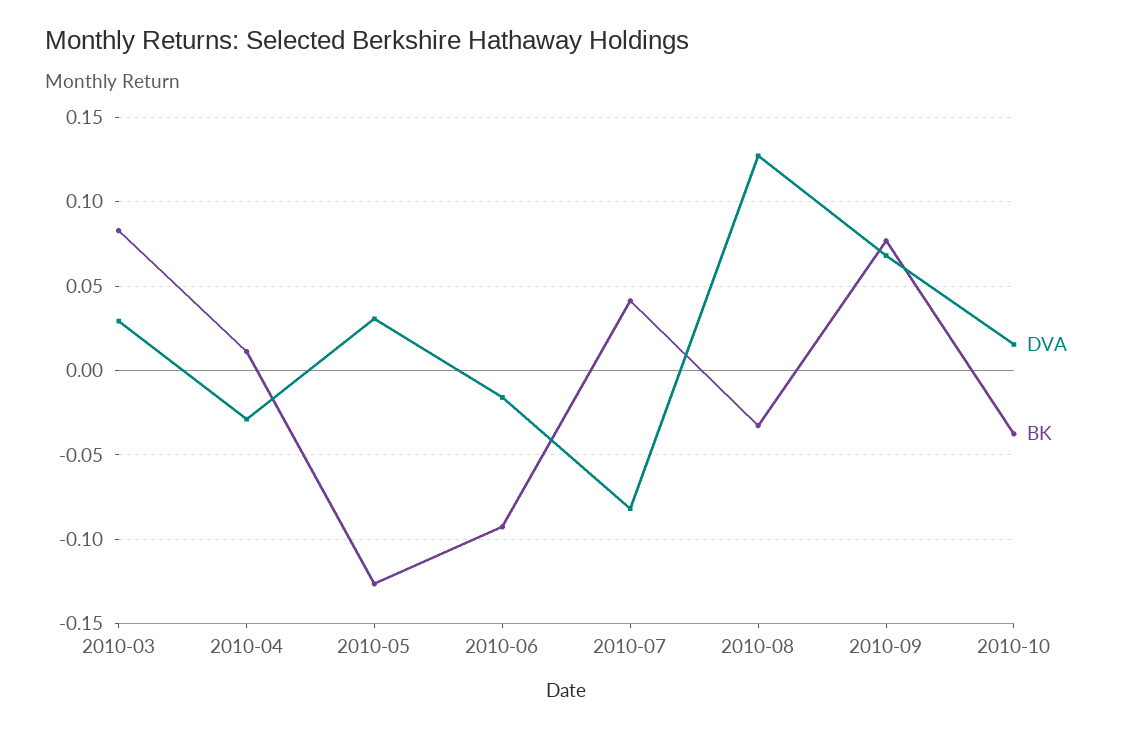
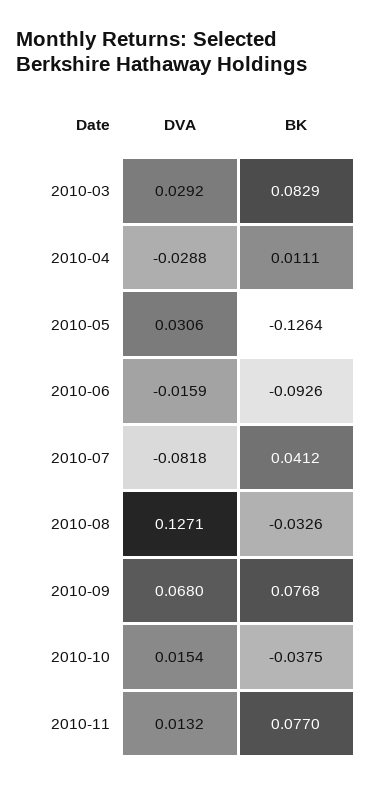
DVA, 2010-11: none -> 0.0132
BK, 2010-11: none -> 0.077

